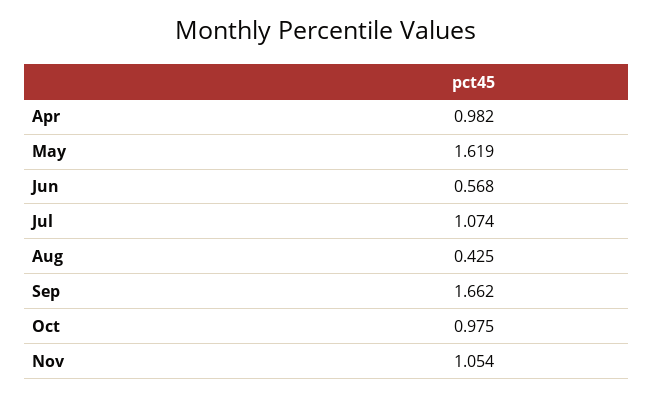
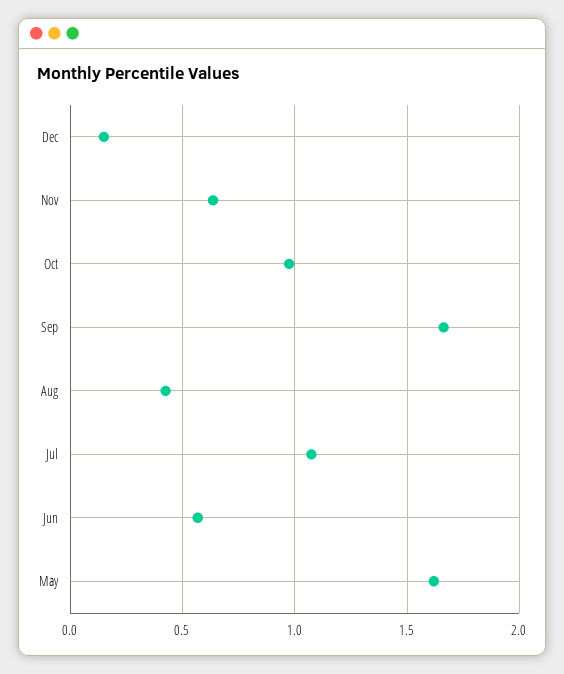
Apr: 0.982 -> none
Nov: 1.054 -> 0.65
Dec: none -> 0.15

